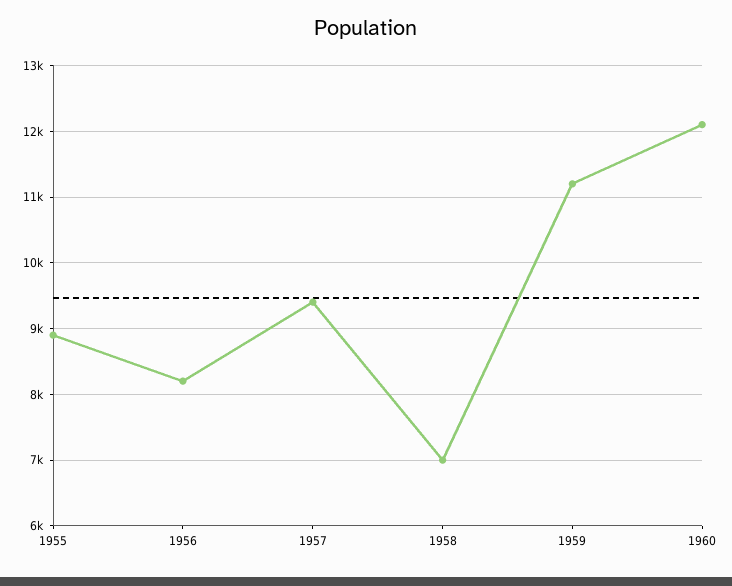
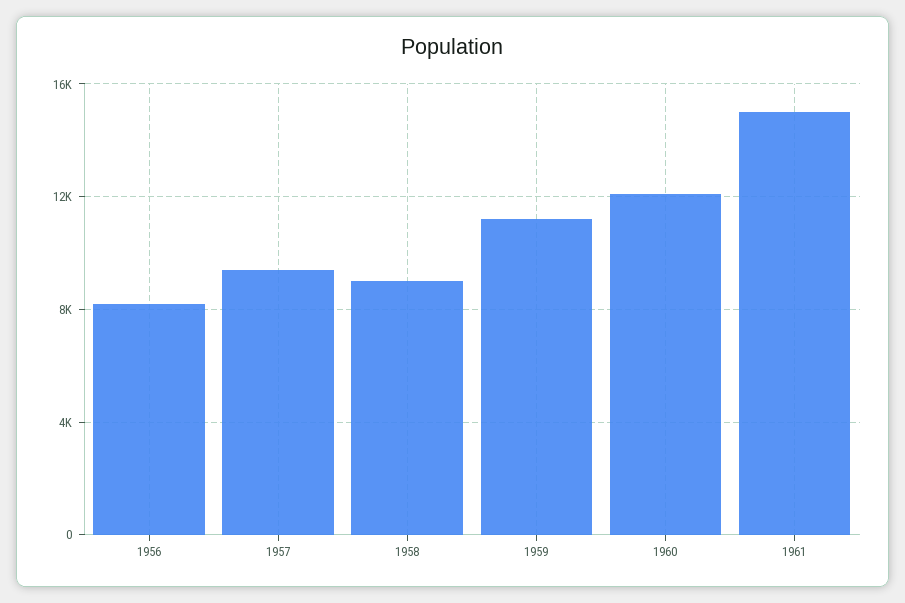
1955: 8900 -> none
1958: 7000 -> 9000
1961: none -> 15000

